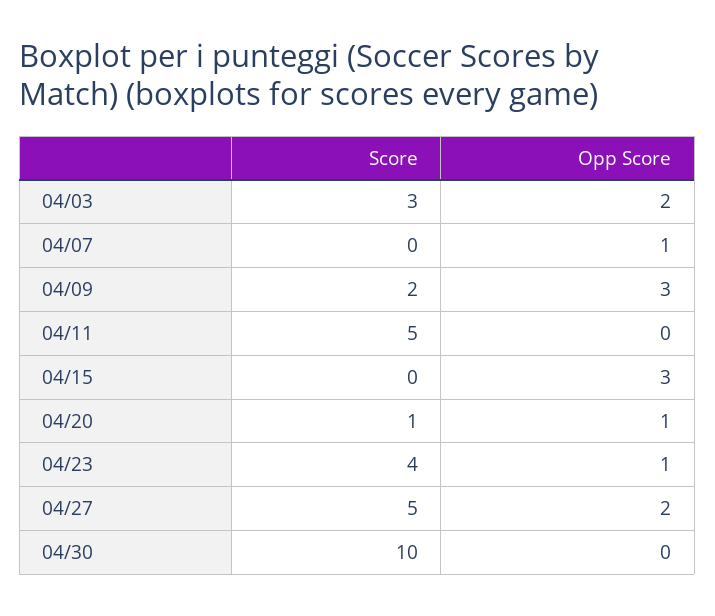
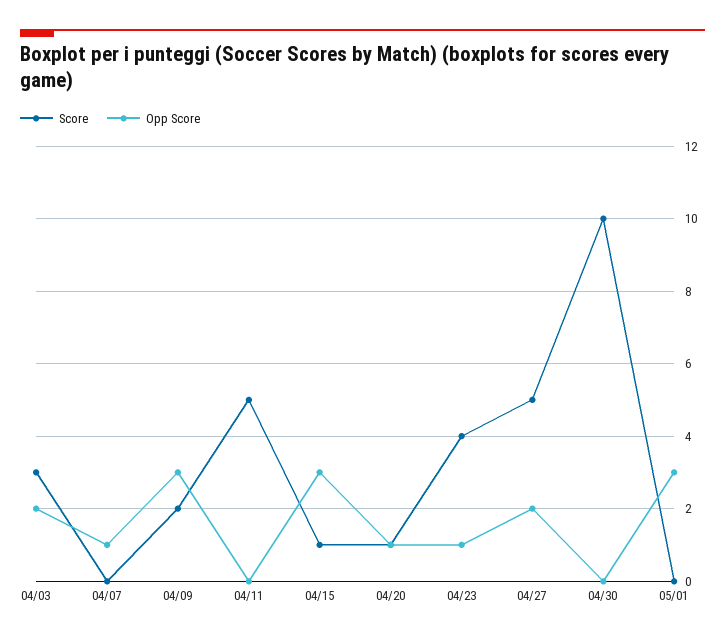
Score, 04/15: 0 -> 1
Score, 05/01: none -> 0
Opp Score, 05/01: none -> 3

